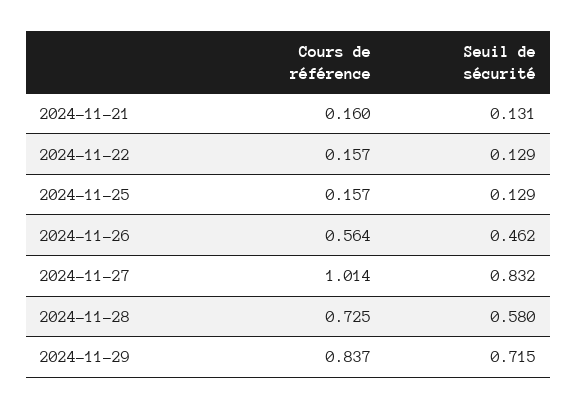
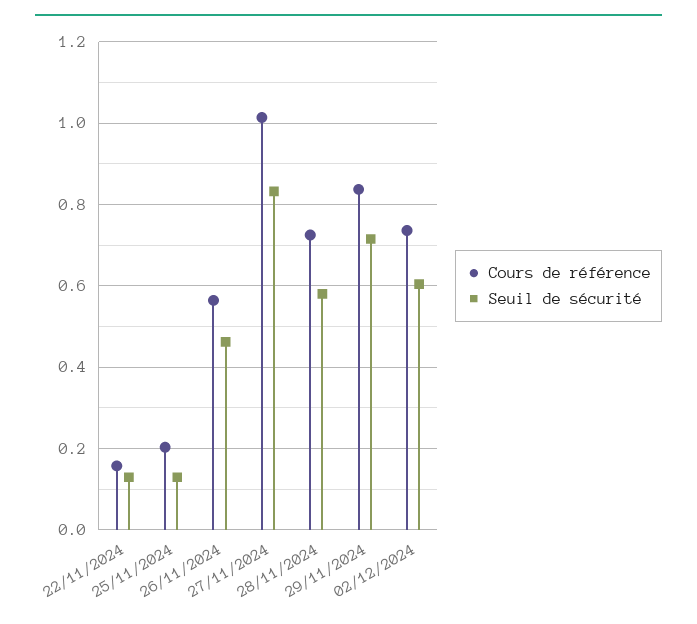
Cours de référence, 2024-11-21: 0.16 -> none
Seuil de sécurité, 2024-11-21: 0.131 -> none
Cours de référence, 2024-11-25: 0.157 -> 0.2
Cours de référence, 02/12/2024: none -> 0.74
Seuil de sécurité, 02/12/2024: none -> 0.6

